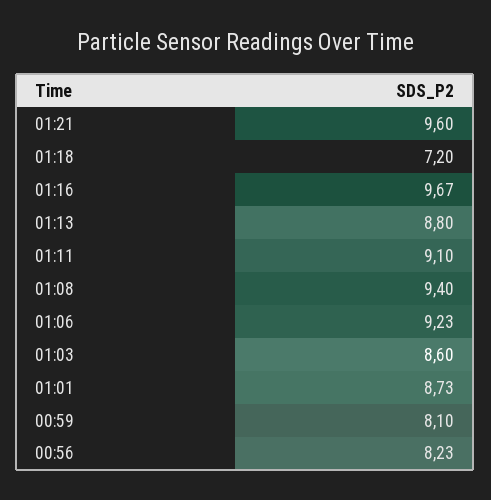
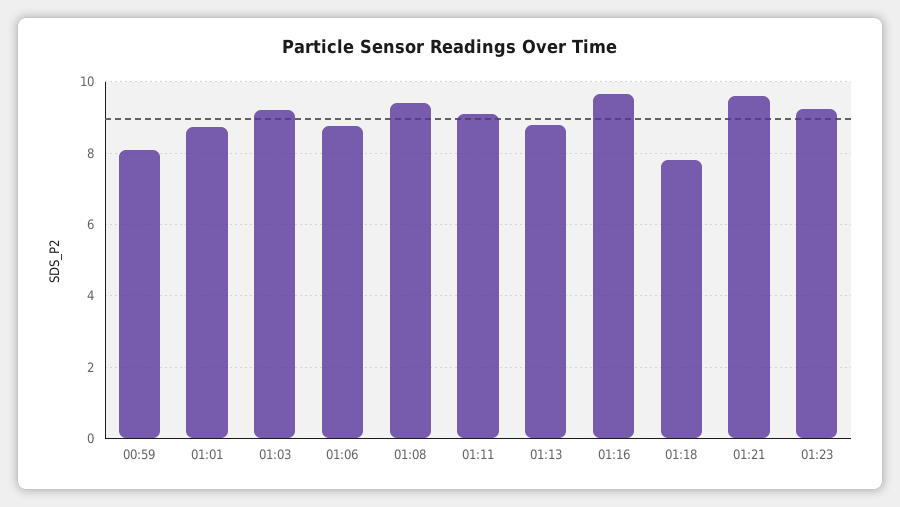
01:18: 7.2 -> 7.8
01:06: 9.23 -> 8.8
01:03: 8.6 -> 9.2
00:56: 8.23 -> none
01:23: none -> 9.2

